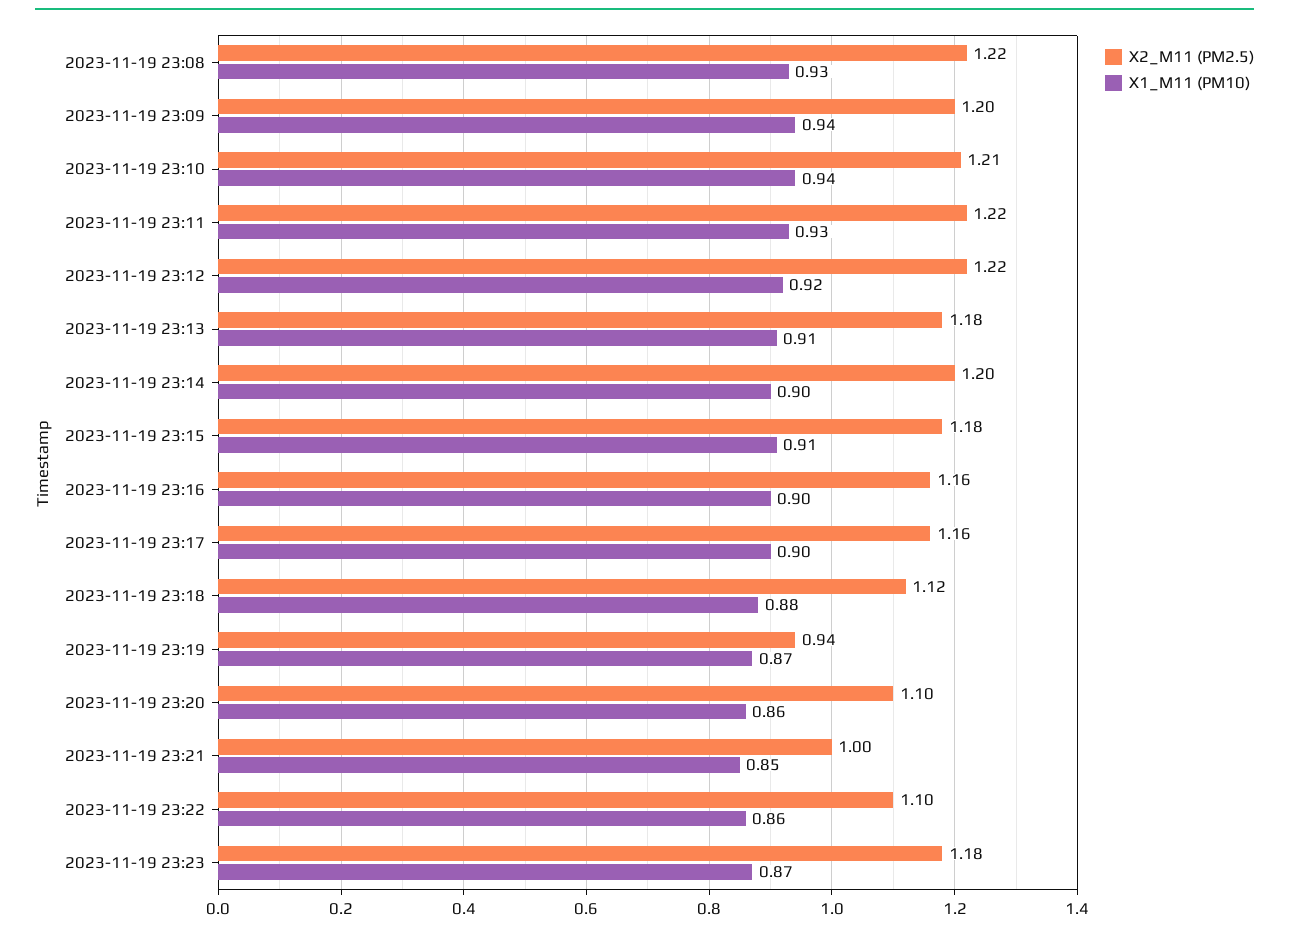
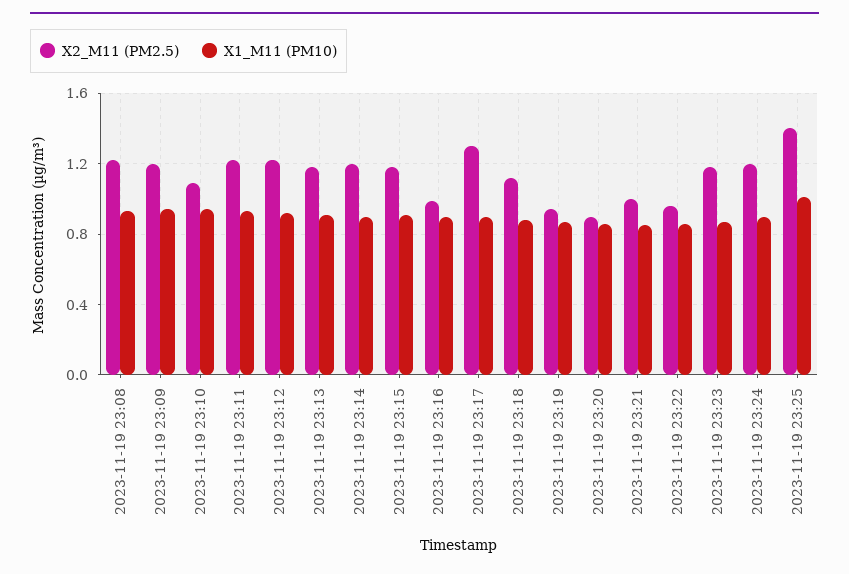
X2_M11 (PM2.5), 2023-11-19 23:10: 1.21 -> 1.1
X2_M11 (PM2.5), 2023-11-19 23:16: 1.16 -> 1
X2_M11 (PM2.5), 2023-11-19 23:17: 1.16 -> 1.3
X2_M11 (PM2.5), 2023-11-19 23:20: 1.1 -> 0.9
X2_M11 (PM2.5), 2023-11-19 23:22: 1.1 -> 0.95
X2_M11 (PM2.5), 2023-11-19 23:24: none -> 1.2
X1_M11 (PM10), 2023-11-19 23:24: none -> 0.9
X2_M11 (PM2.5), 2023-11-19 23:25: none -> 1.4
X1_M11 (PM10), 2023-11-19 23:25: none -> 1

